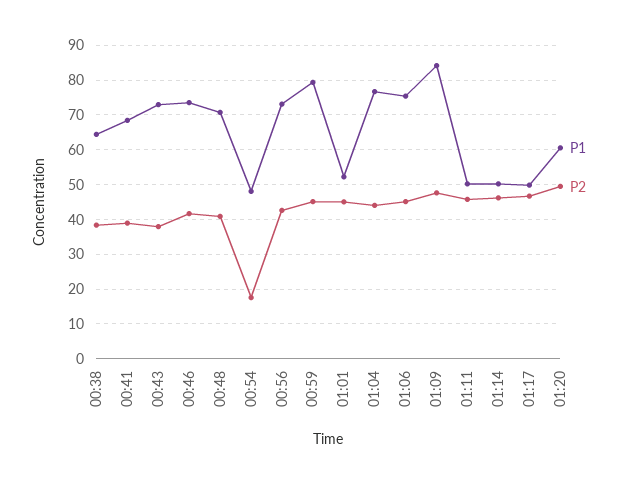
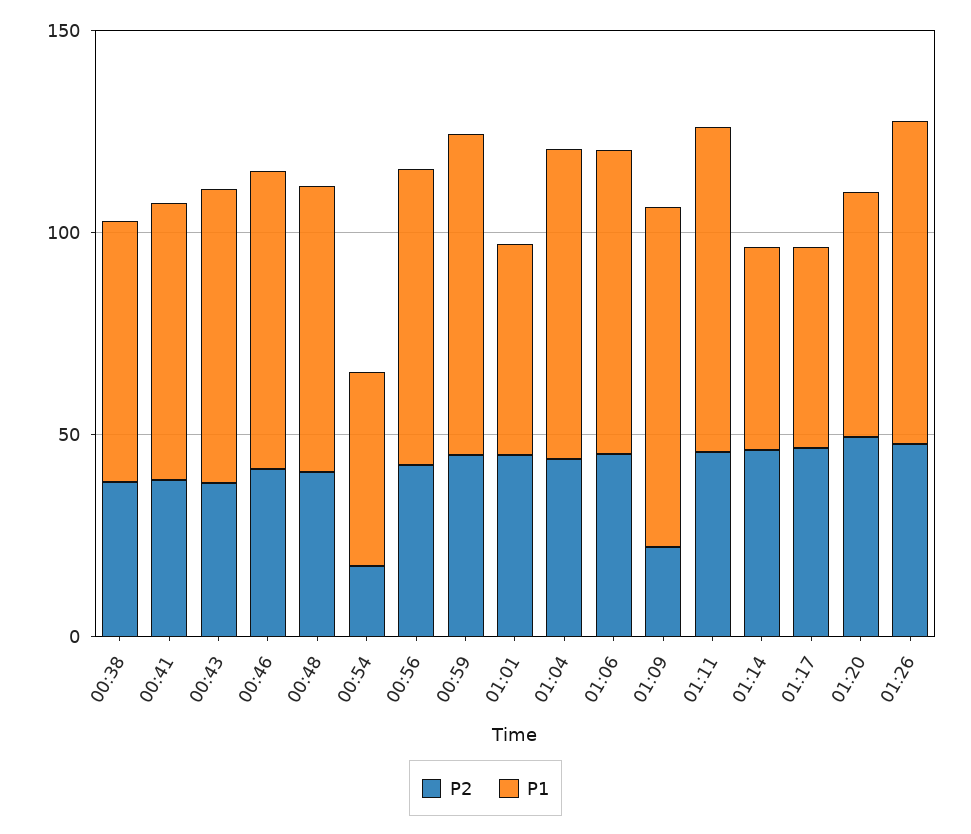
P2, 01:09: 48 -> 20
P1, 01:11: 50 -> 80
P2, 01:26: none -> 50
P1, 01:26: none -> 80

